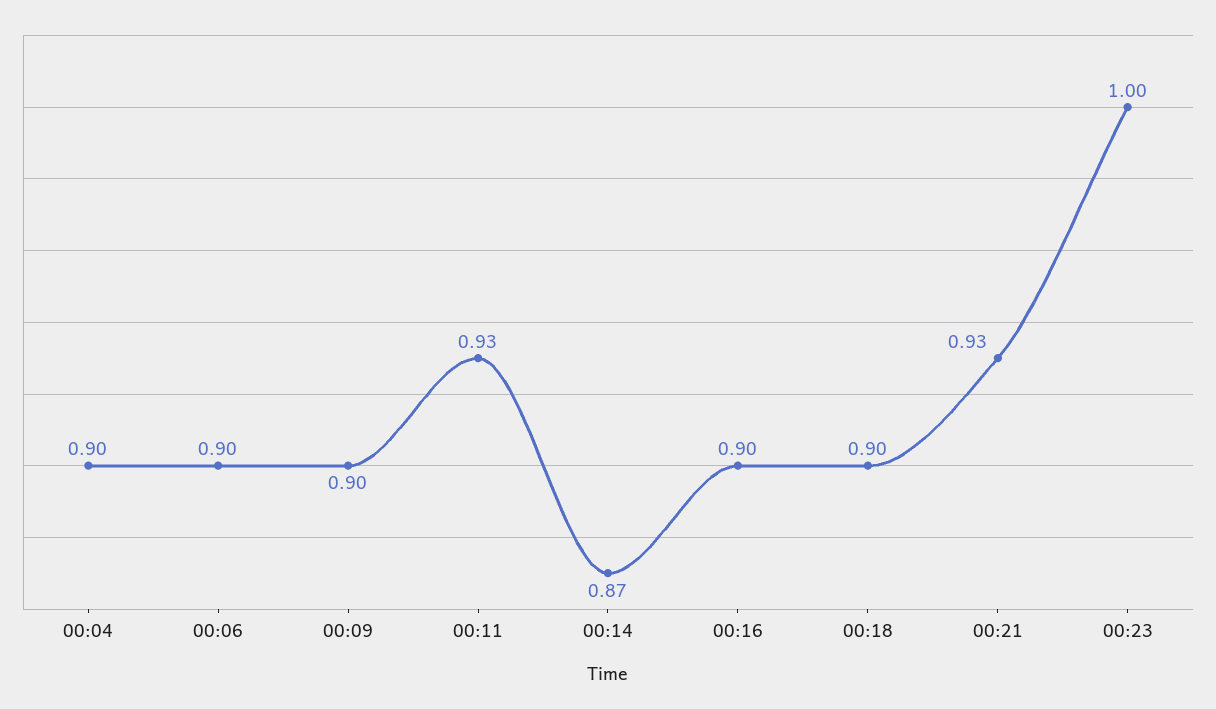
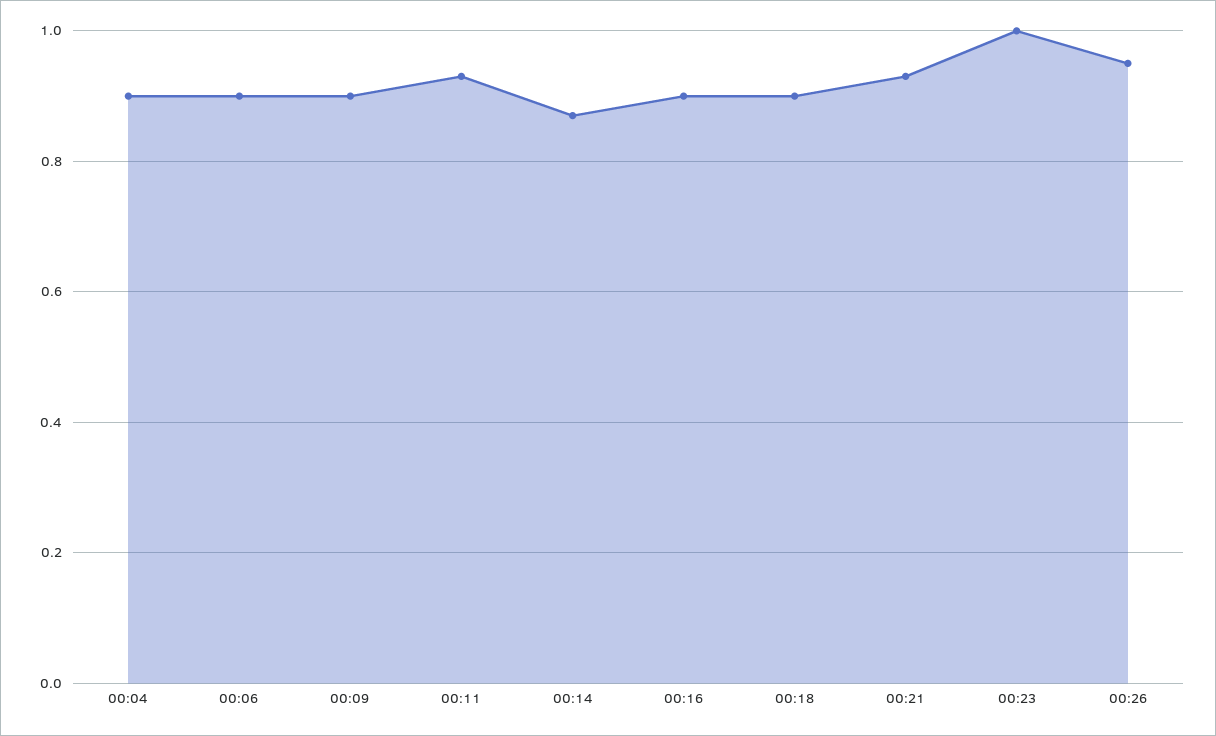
00:26: none -> 0.95

